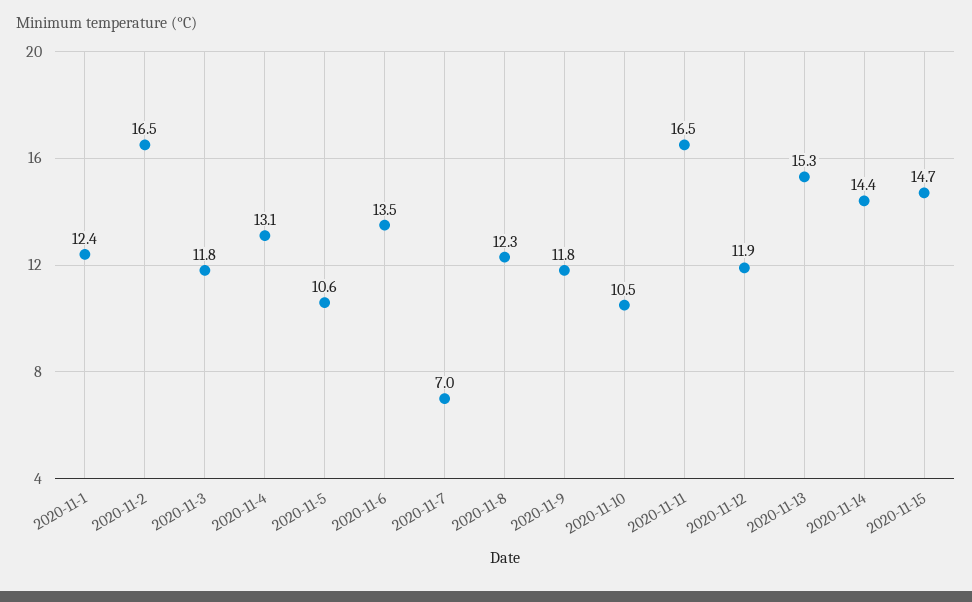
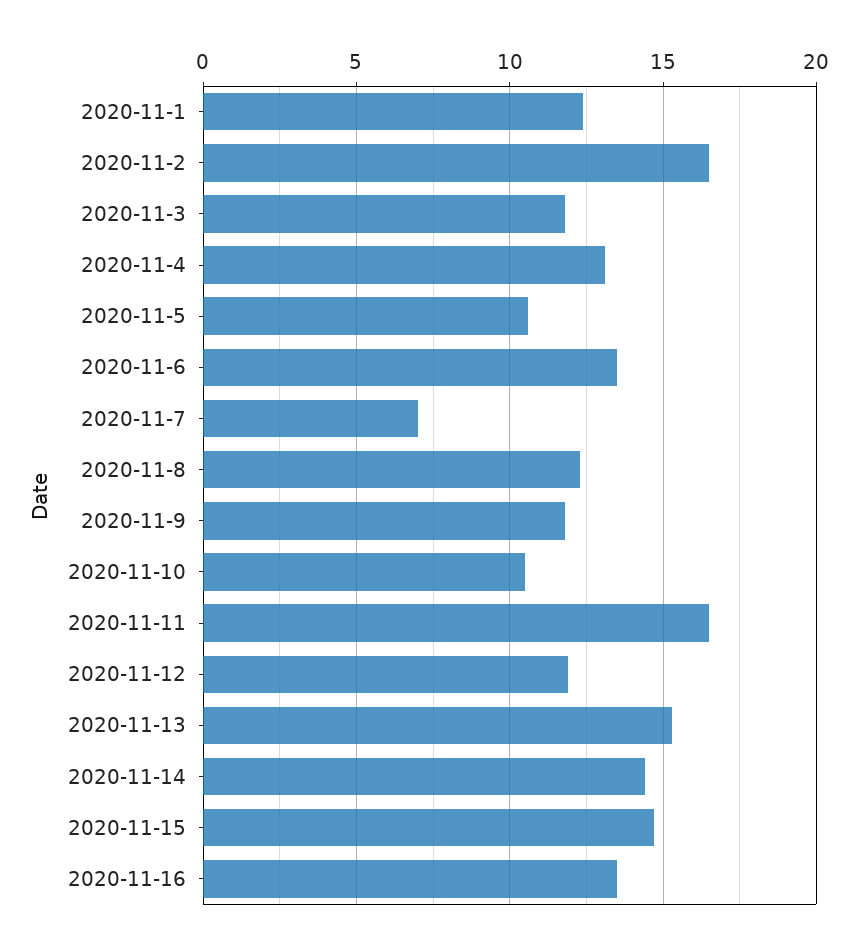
2020-11-16: none -> 13.5

